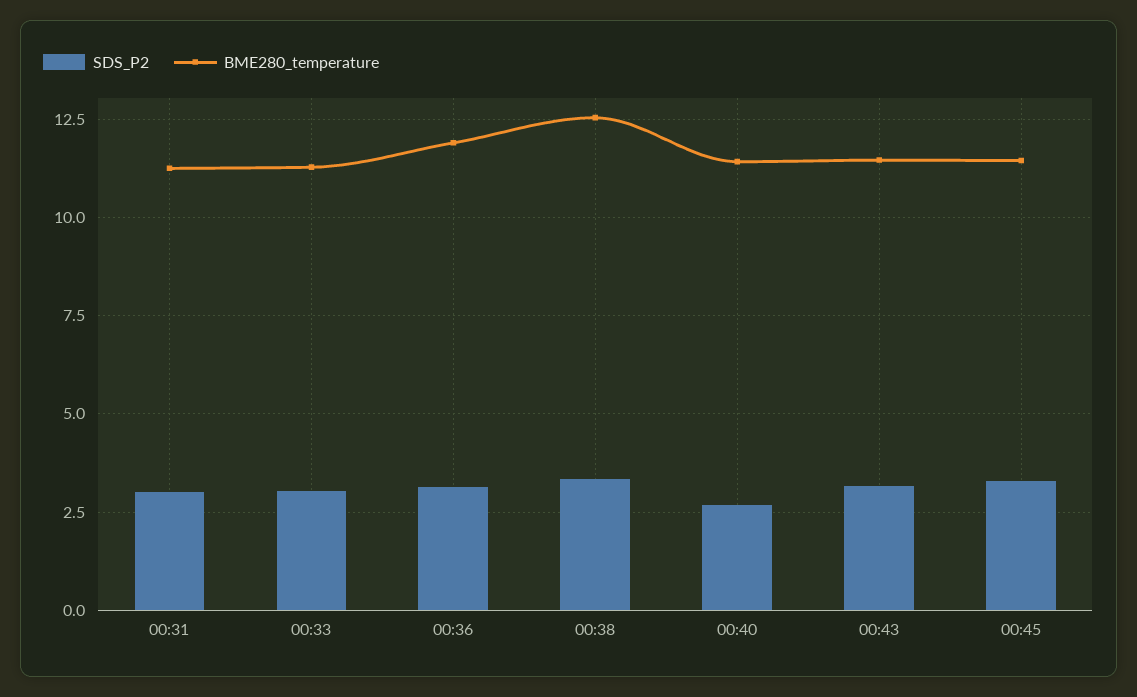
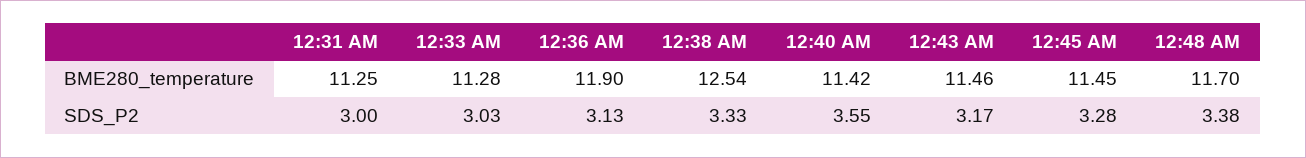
SDS_P2, 00:40: 2.75 -> 3.55
BME280_temperature, 12:48 AM: none -> 11.7
SDS_P2, 12:48 AM: none -> 3.38

